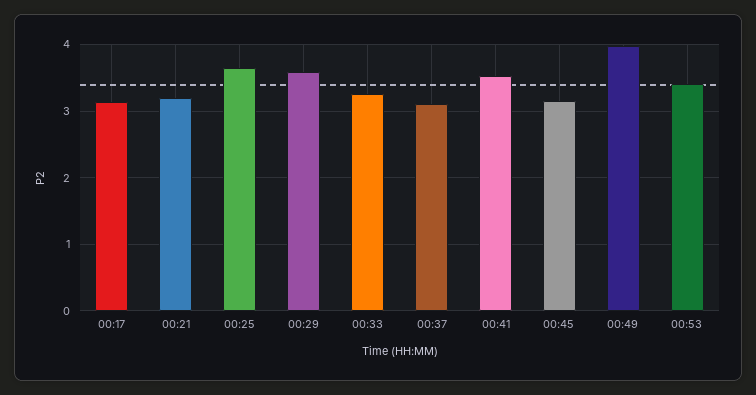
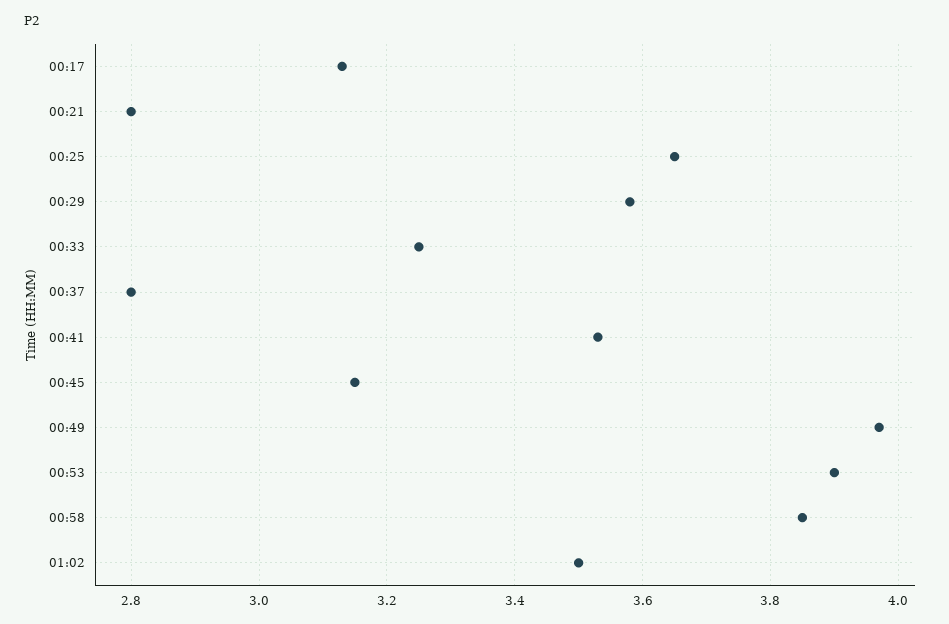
00:21: 3.2 -> 2.8
00:37: 3.1 -> 2.8
00:53: 3.4 -> 3.9
00:58: none -> 3.85
01:02: none -> 3.5

